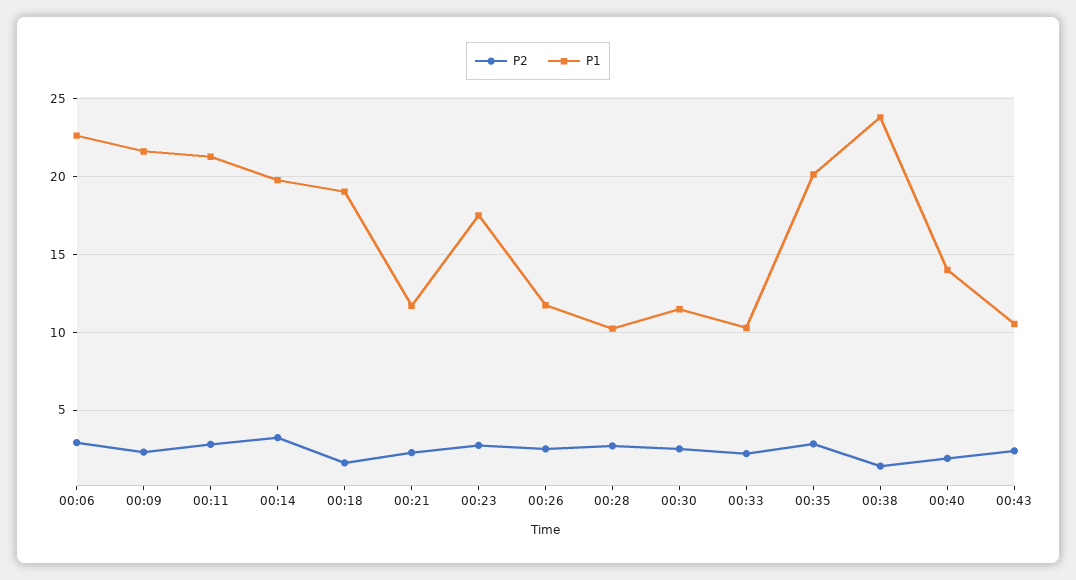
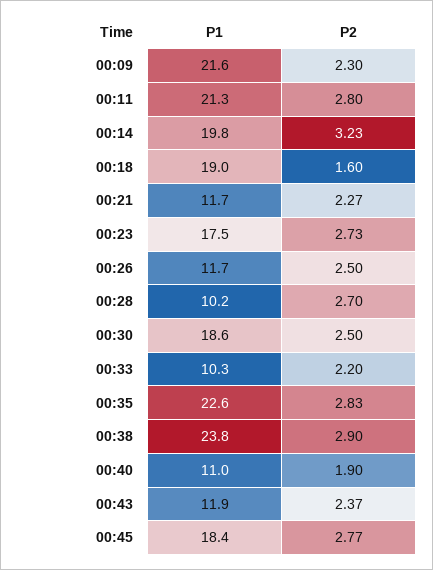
P2, 00:06: 3 -> none
P1, 00:06: 22.5 -> none
P1, 00:30: 11.5 -> 18.6
P1, 00:35: 20 -> 22.6
P2, 00:38: 1.5 -> 2.9
P1, 00:40: 14 -> 11
P1, 00:43: 10.5 -> 11.9
P1, 00:45: none -> 18.4
P2, 00:45: none -> 2.77

